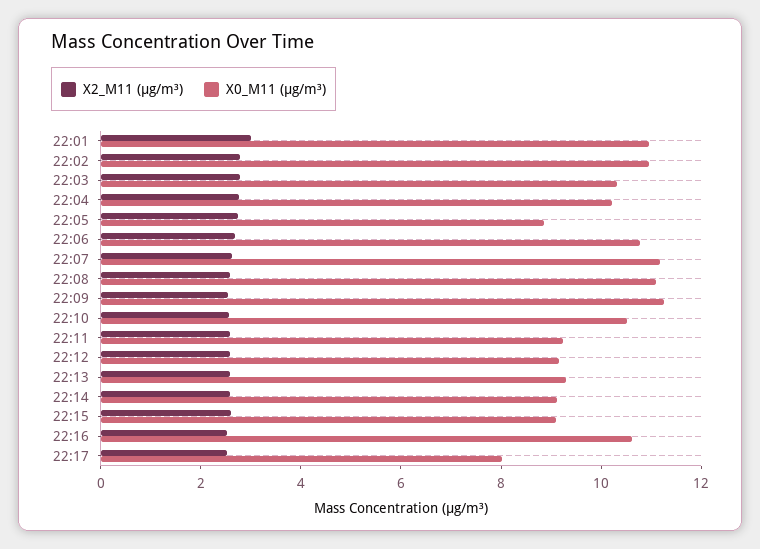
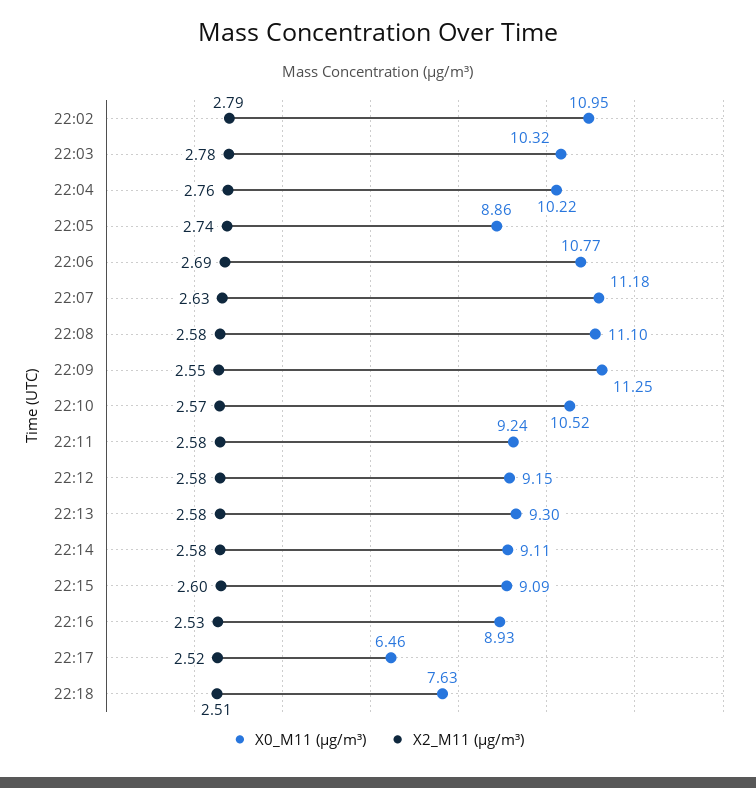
X2_M11 (μg/m³), 22:01: 3 -> none
X0_M11 (μg/m³), 22:01: 11 -> none
X0_M11 (μg/m³), 22:16: 10.5 -> 8.93
X0_M11 (μg/m³), 22:17: 8 -> 6.46
X0_M11 (μg/m³), 22:18: none -> 7.63
X2_M11 (μg/m³), 22:18: none -> 2.51

